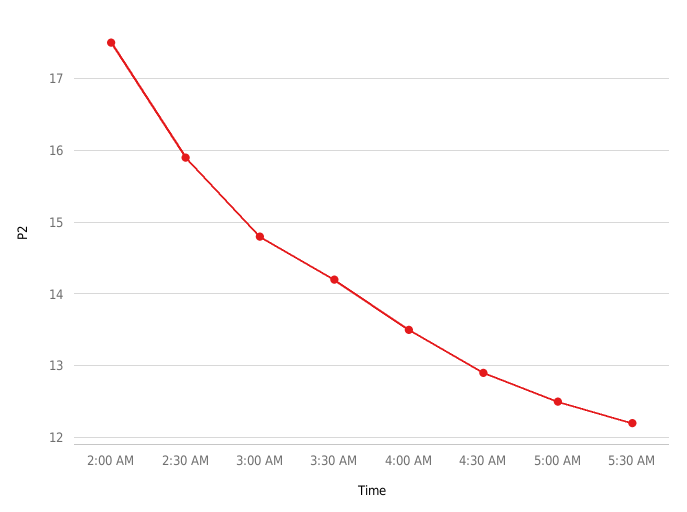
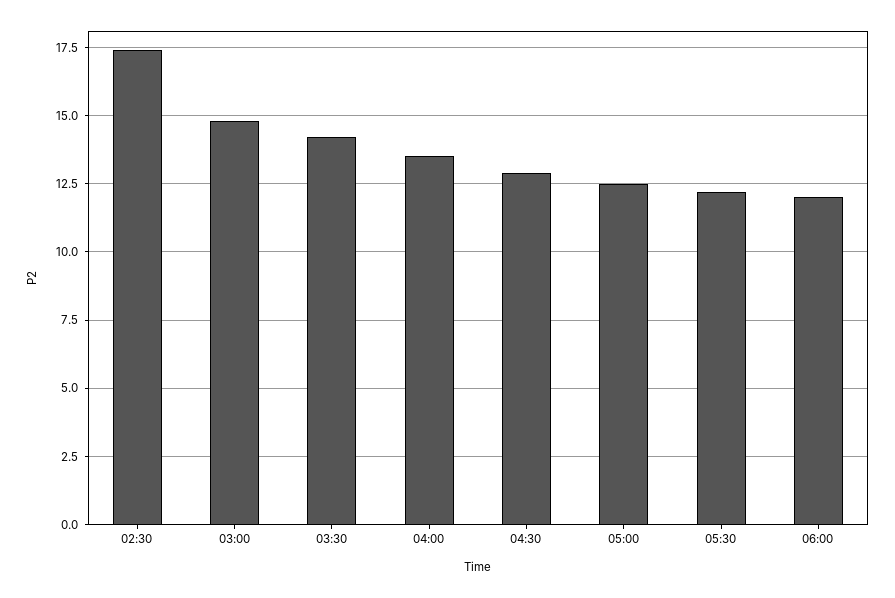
2:00 AM: 17.5 -> none
2:30 AM: 15.9 -> 17.5
06:00: none -> 12

